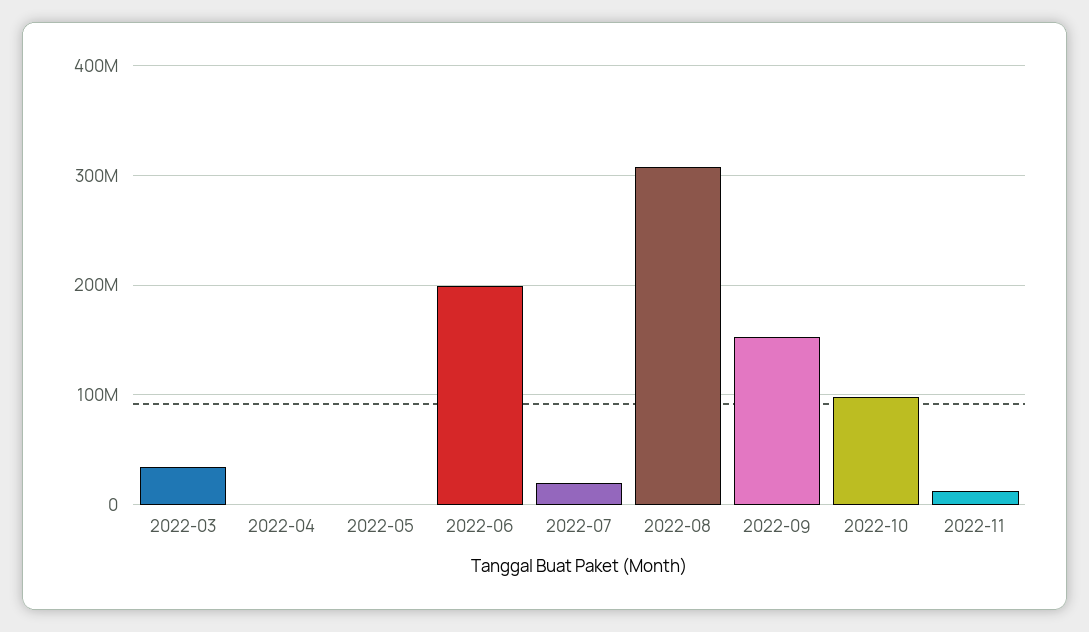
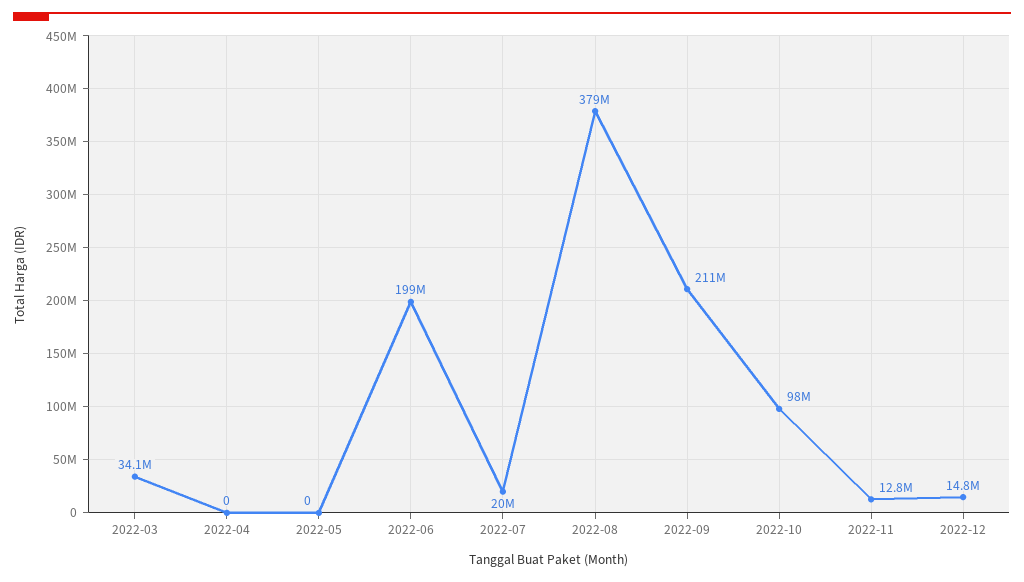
2022-08: 310000000 -> 379000000
2022-09: 150000000 -> 211000000
2022-12: none -> 14800000

